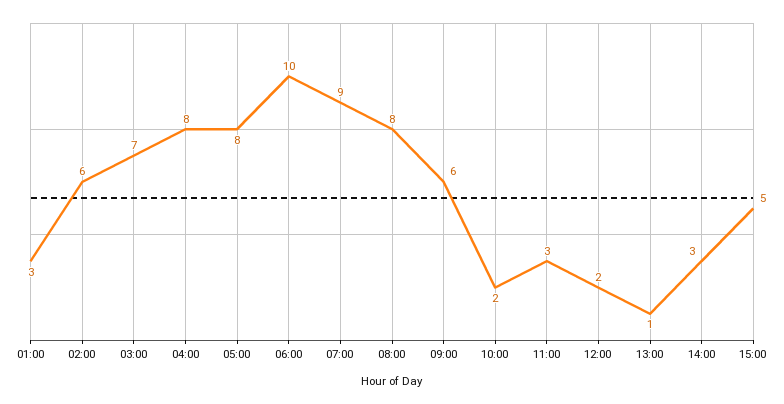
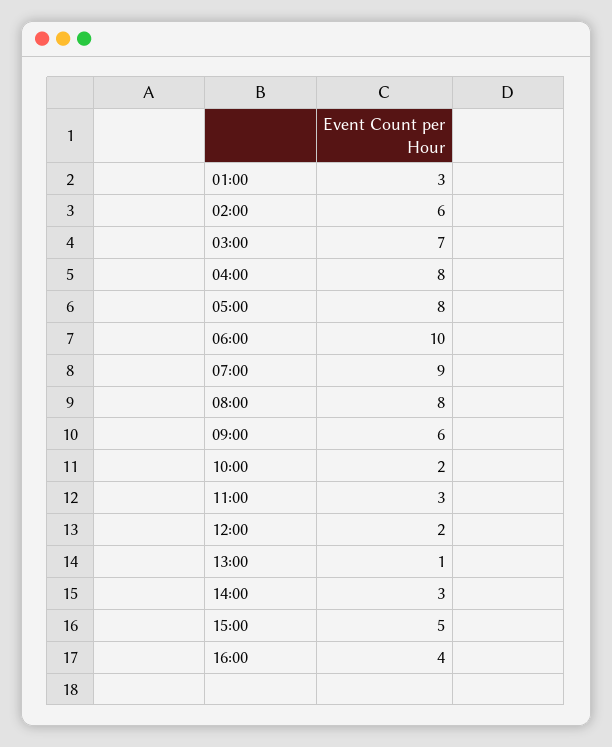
16:00: none -> 4

